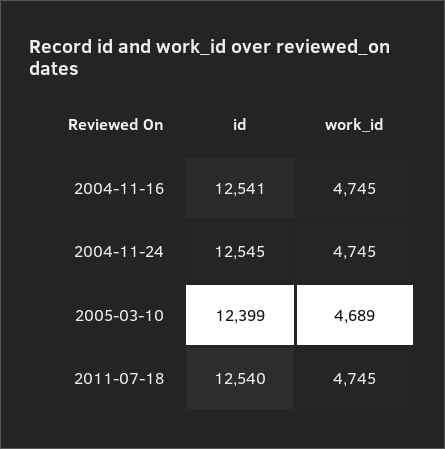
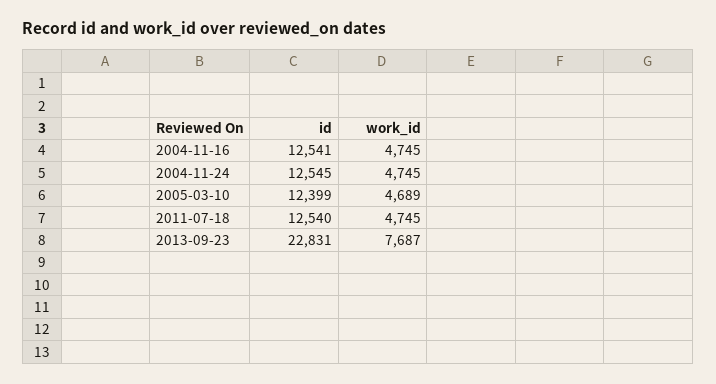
id, 2013-09-23: none -> 22831
work_id, 2013-09-23: none -> 7687

